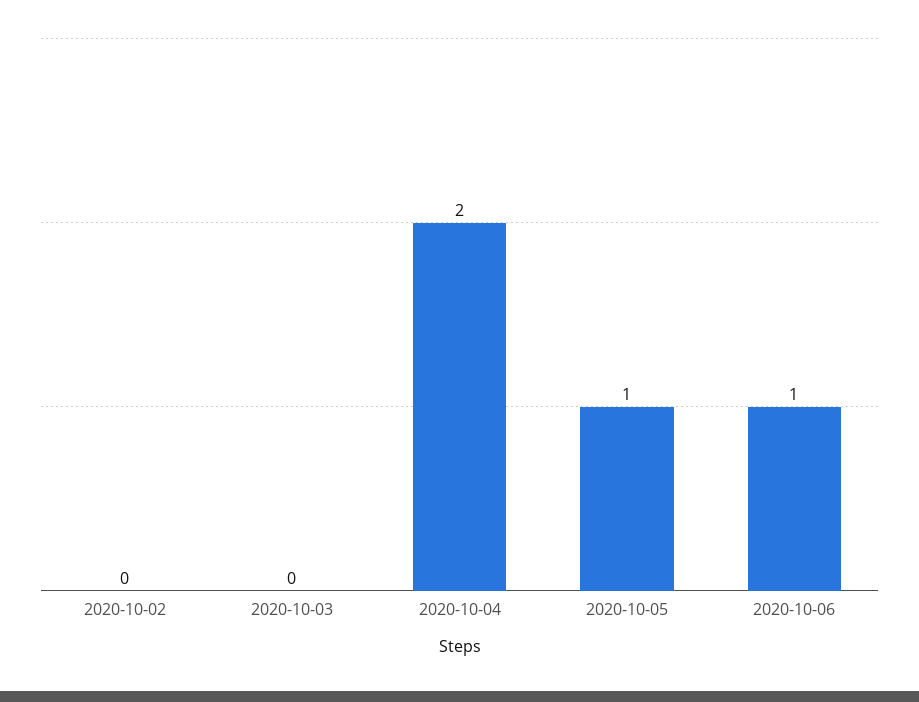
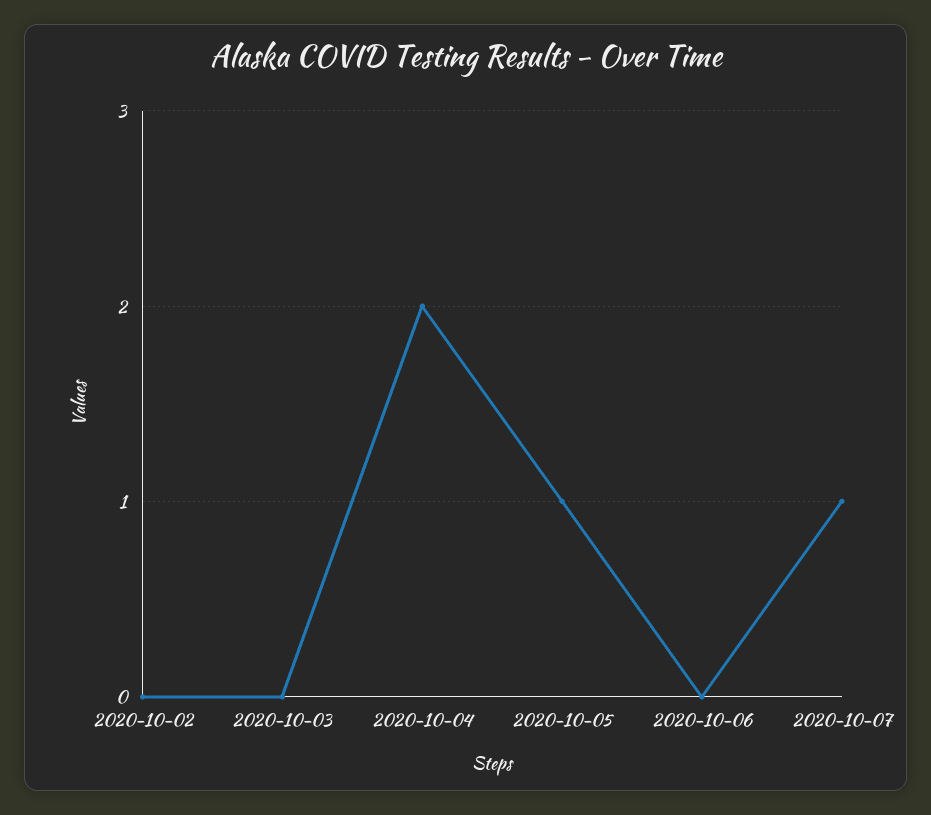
2020-10-06: 1 -> 0
2020-10-07: none -> 1

